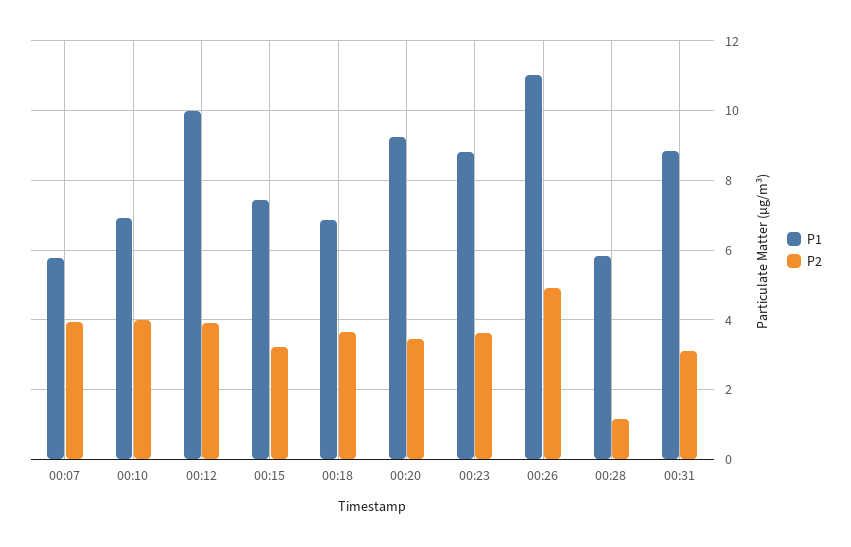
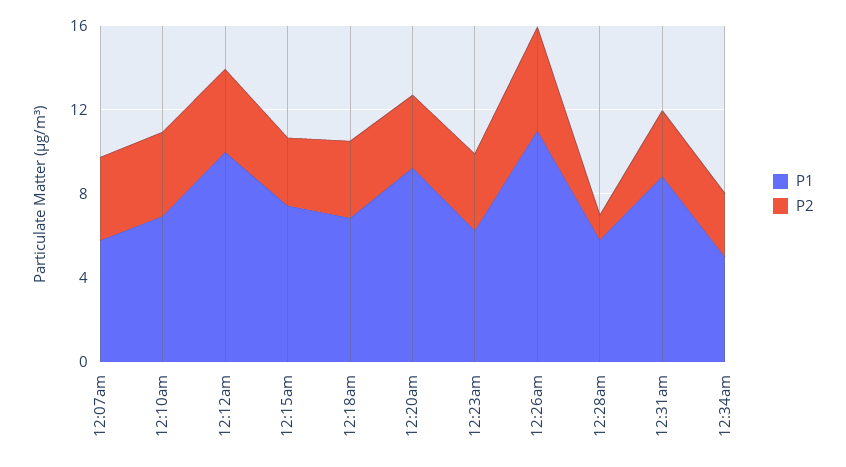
P1, 00:23: 8.8 -> 6
P1, 12:34am: none -> 5
P2, 12:34am: none -> 3

